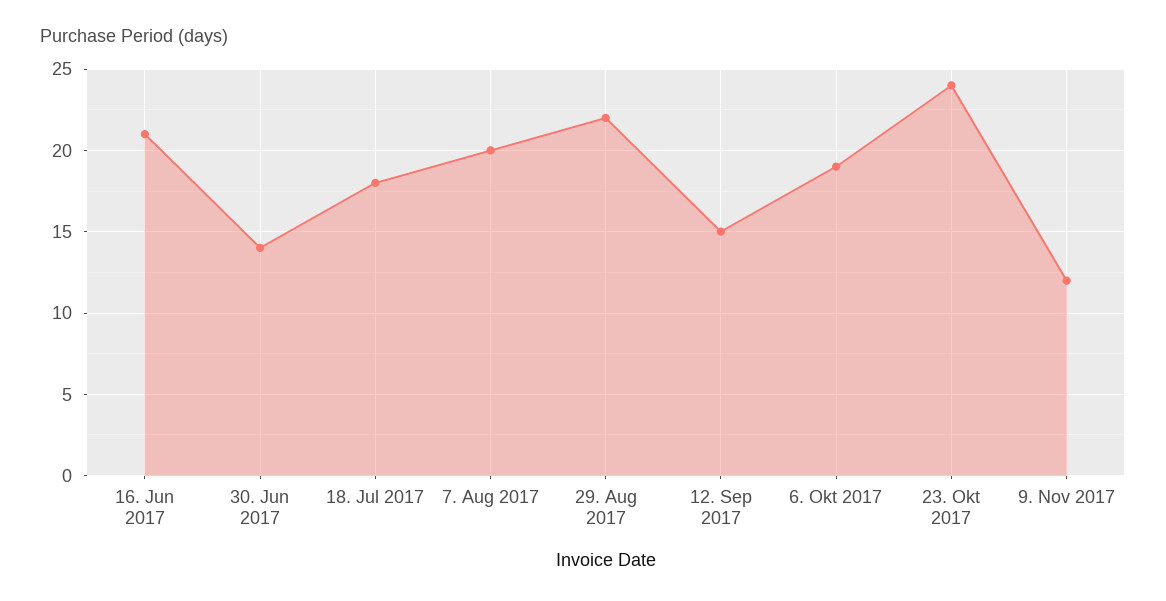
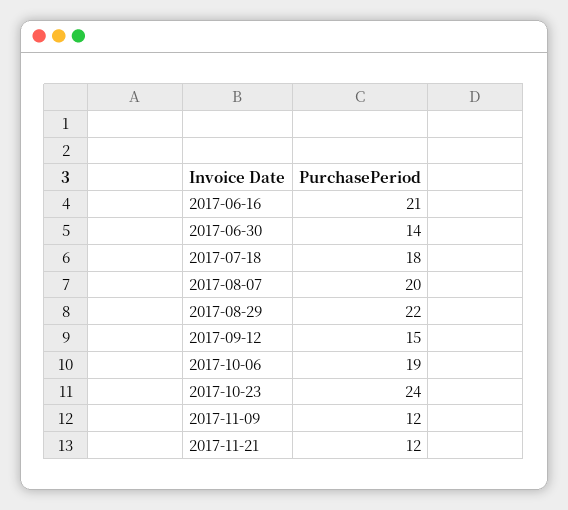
2017-11-21: none -> 12

